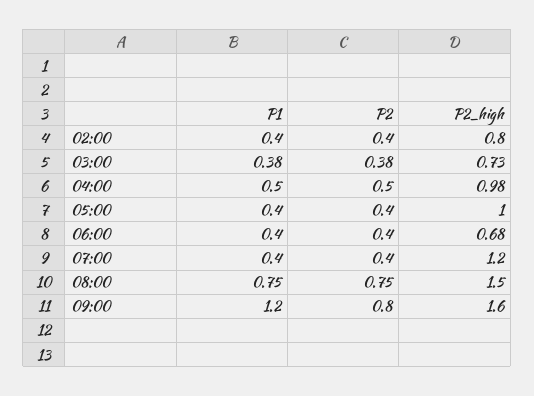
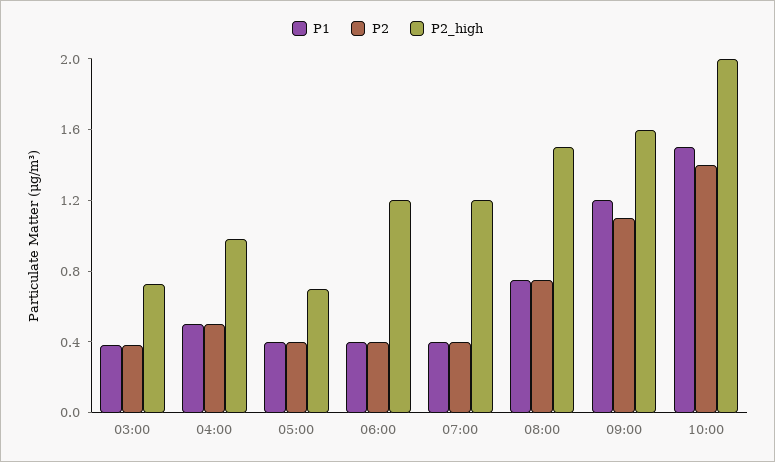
P1, 02:00: 0.4 -> none
P2, 02:00: 0.4 -> none
P2_high, 02:00: 0.8 -> none
P2_high, 05:00: 1 -> 0.7
P2_high, 06:00: 0.68 -> 1.2
P2, 09:00: 0.8 -> 1.1
P1, 10:00: none -> 1.5
P2, 10:00: none -> 1.4
P2_high, 10:00: none -> 2

